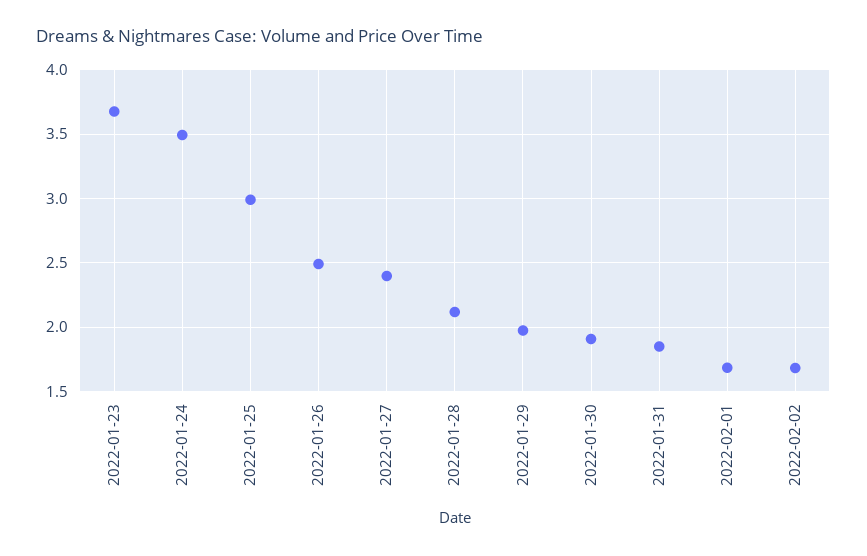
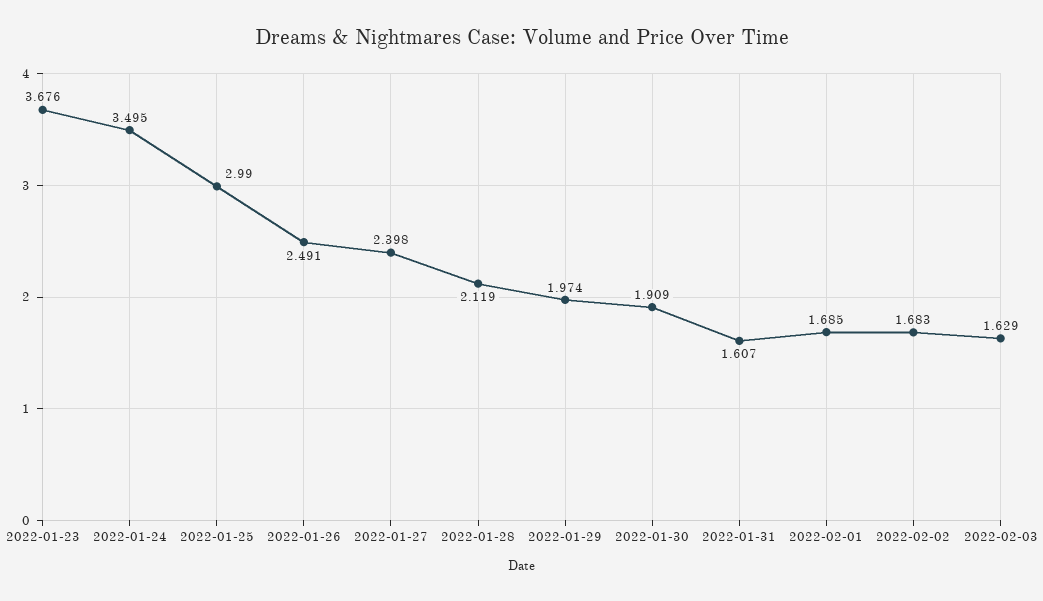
2022-01-31: 1.85 -> 1.607
2022-02-03: none -> 1.629

